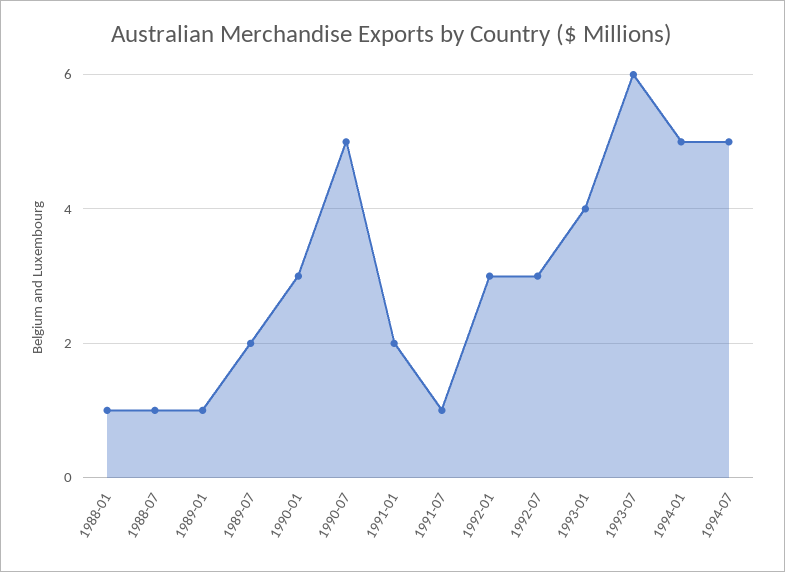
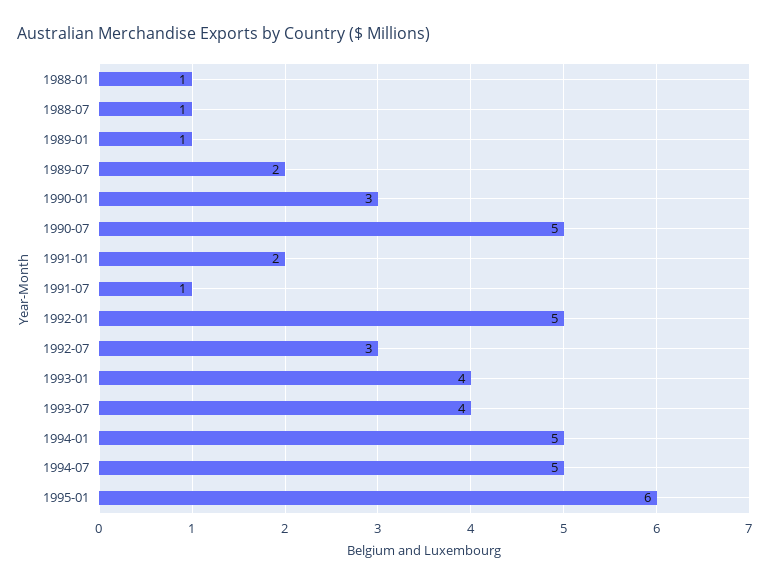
1992-01: 3 -> 5
1993-07: 6 -> 4
1995-01: none -> 6

